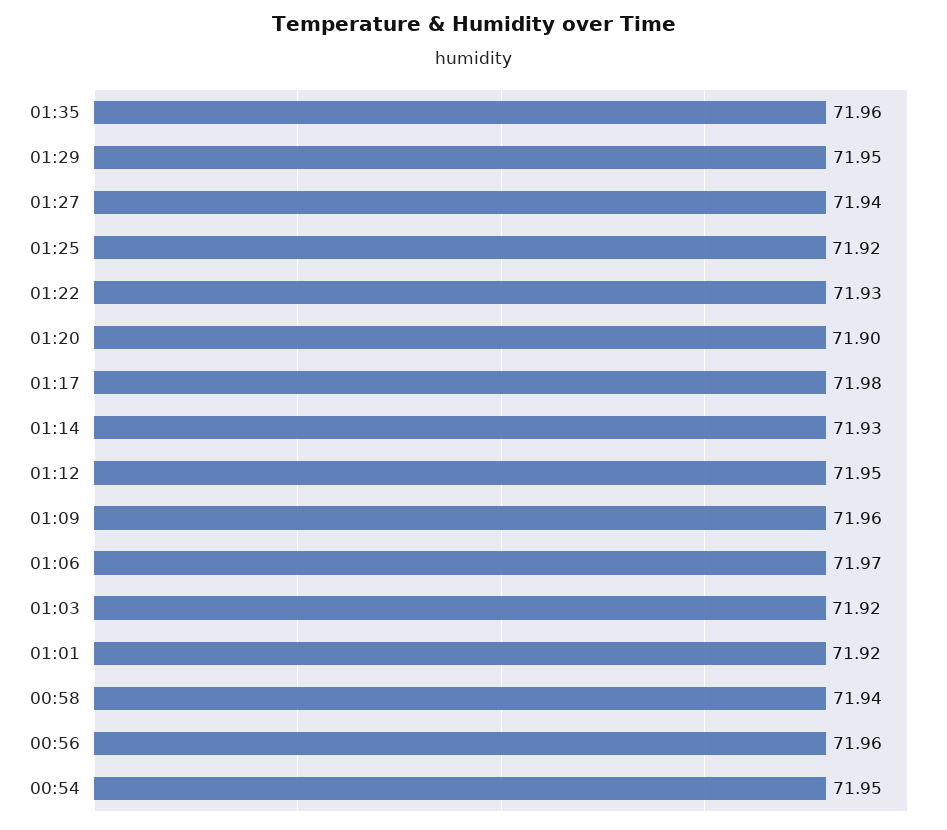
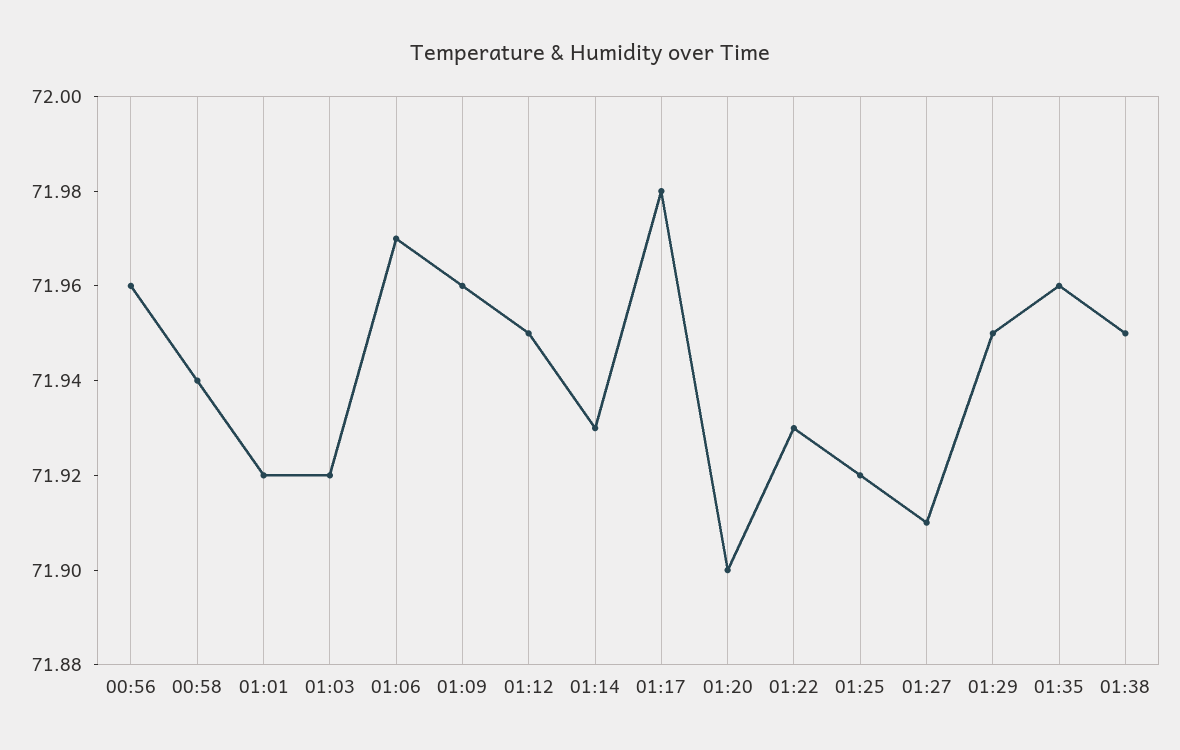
01:27: 71.94 -> 71.91
00:54: 71.95 -> none
01:38: none -> 71.95

